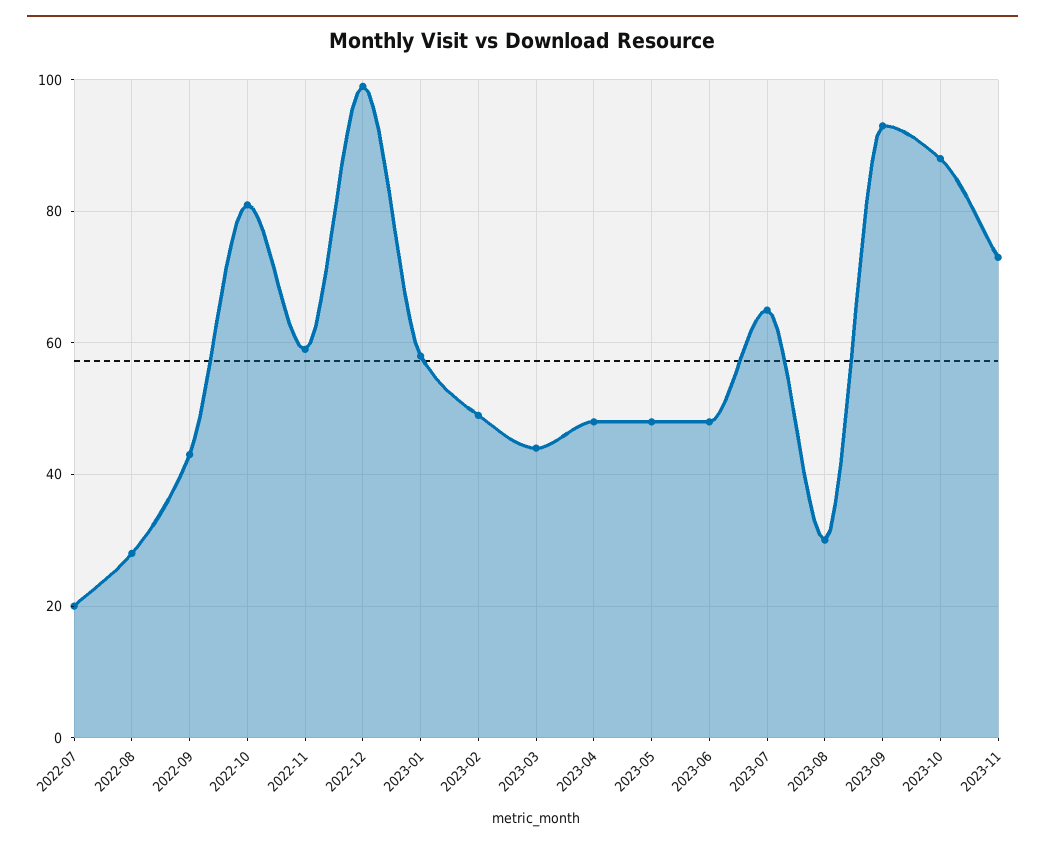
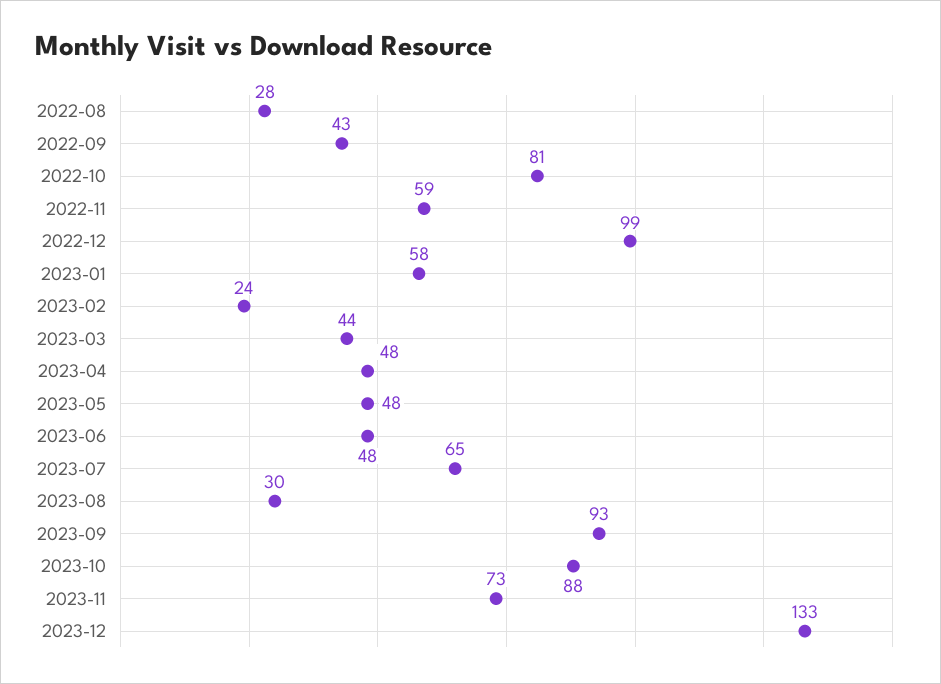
2022-07: 20 -> none
2023-02: 50 -> 24
2023-12: none -> 133

